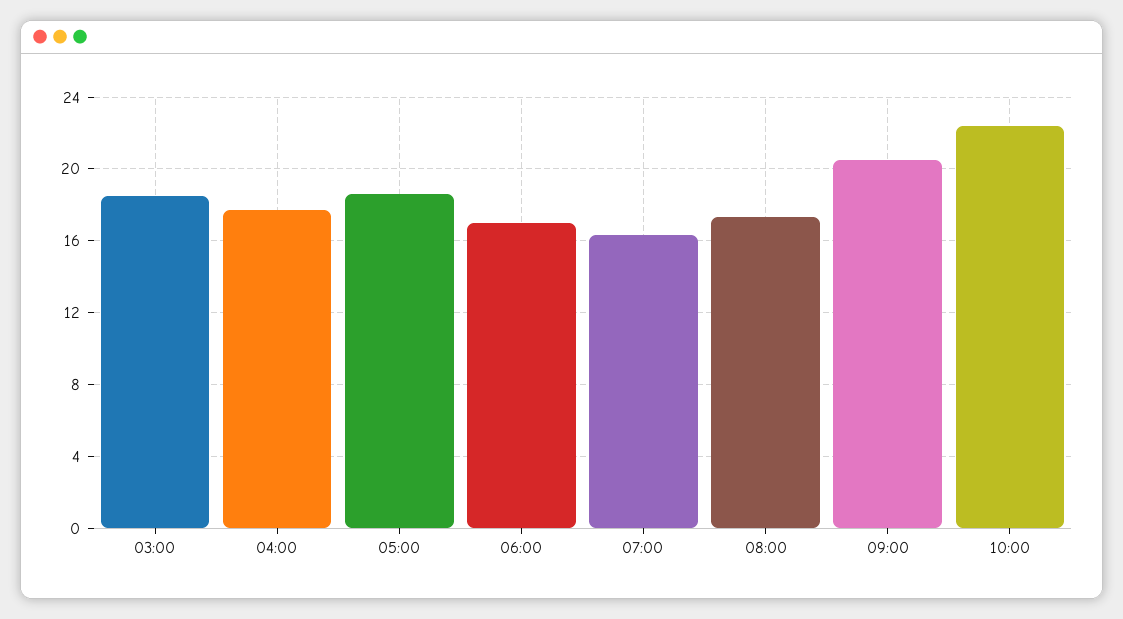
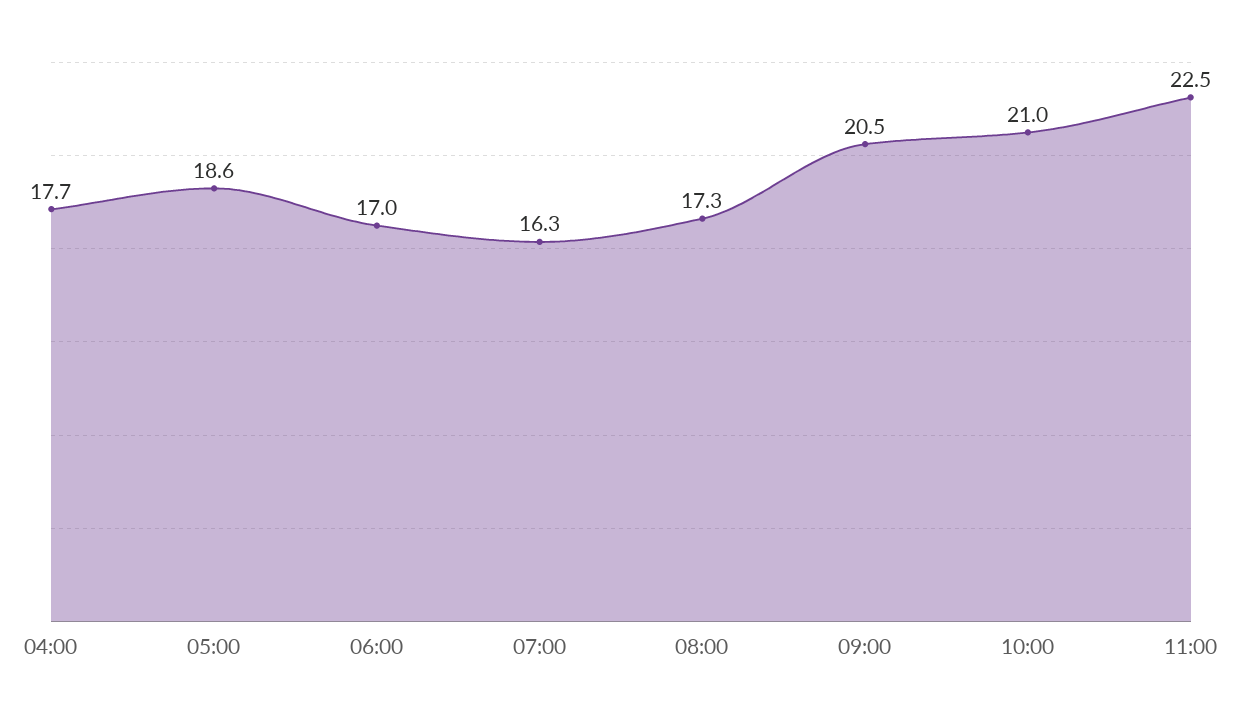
03:00: 18.5 -> none
10:00: 22.5 -> 21
11:00: none -> 22.5

